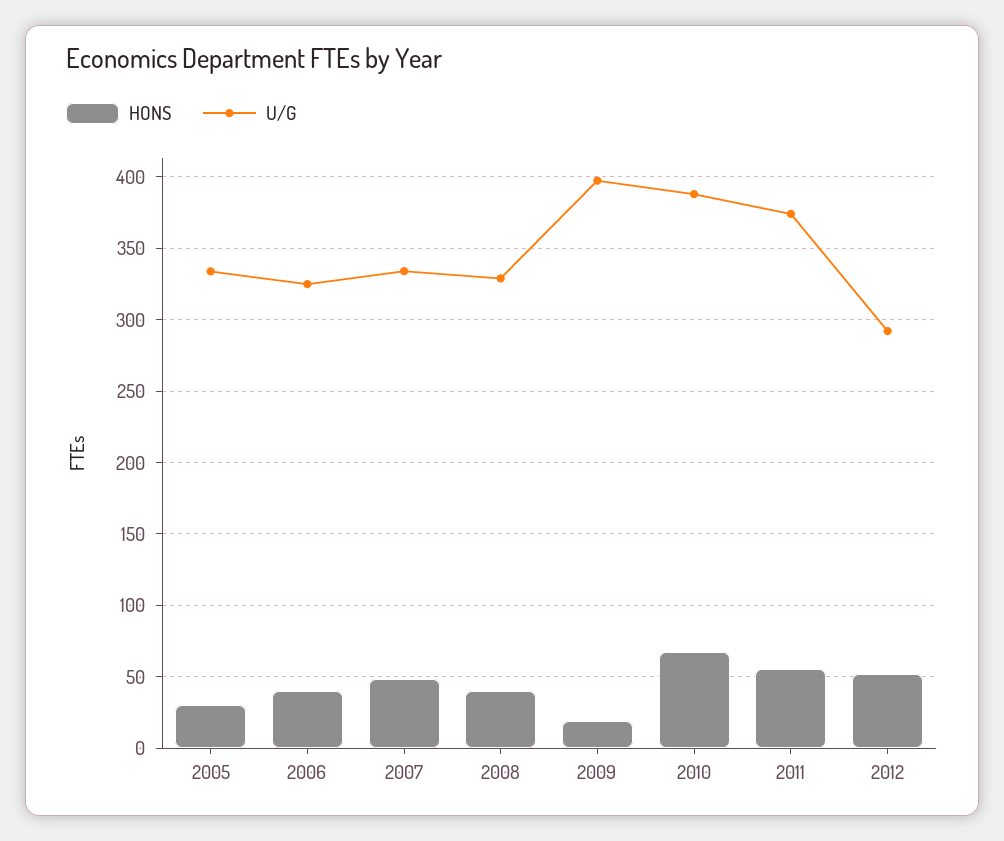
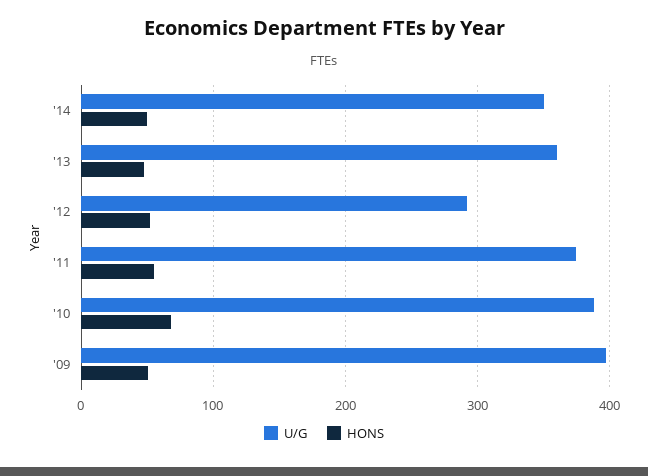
HONS, 2005: 30 -> none
U/G, 2005: 335 -> none
HONS, 2006: 40 -> none
U/G, 2006: 325 -> none
HONS, 2007: 50 -> none
U/G, 2007: 335 -> none
HONS, 2008: 40 -> none
U/G, 2008: 330 -> none
HONS, 2009: 20 -> 50
U/G, '14: none -> 350
HONS, '14: none -> 50
U/G, '13: none -> 360
HONS, '13: none -> 50

